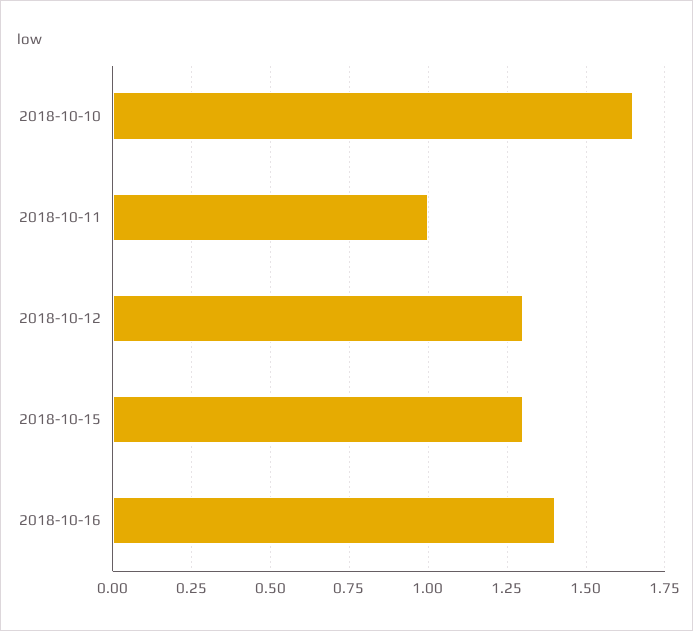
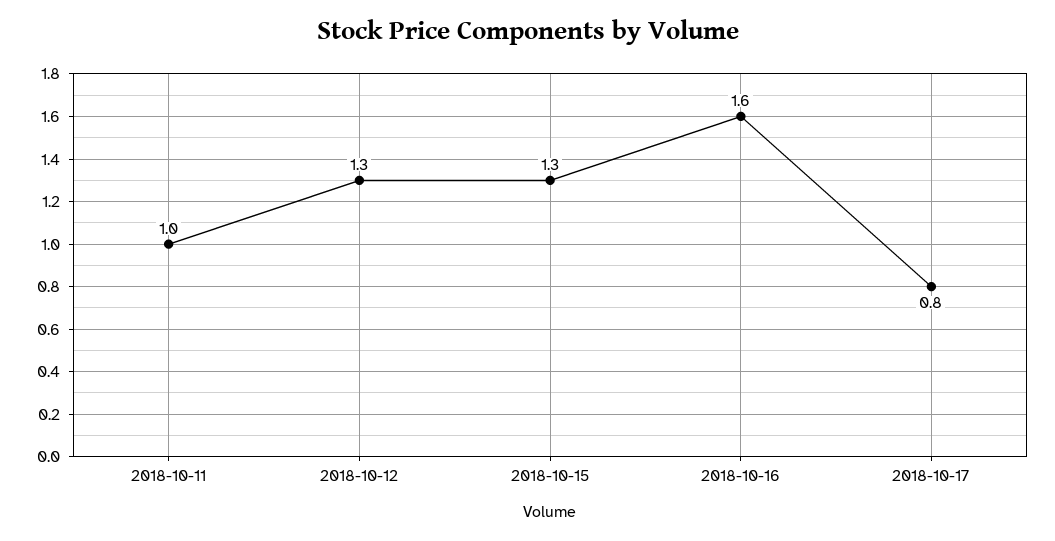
2018-10-10: 1.65 -> none
2018-10-16: 1.4 -> 1.6
2018-10-17: none -> 0.8

